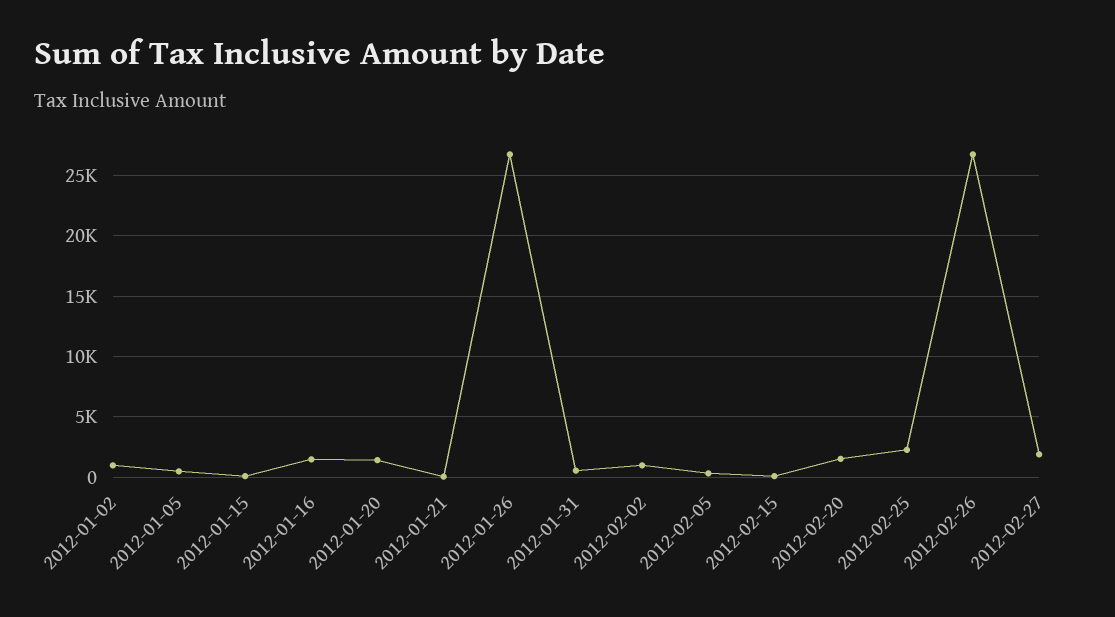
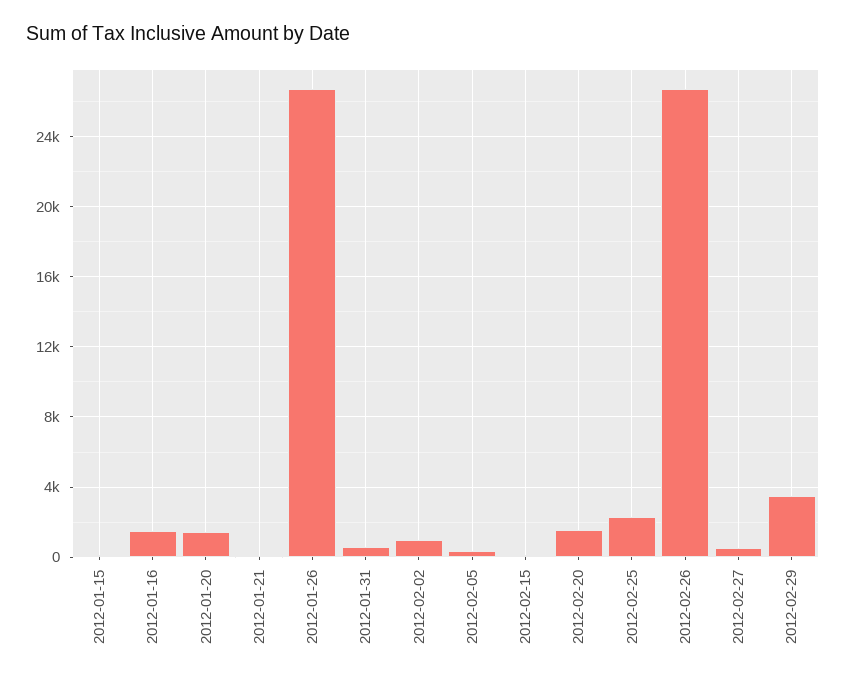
2012-01-02: 1000 -> none
2012-01-05: 500 -> none
2012-02-27: 2000 -> 500
2012-02-29: none -> 3500

